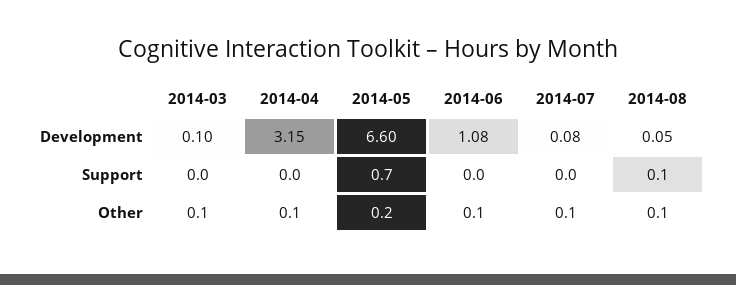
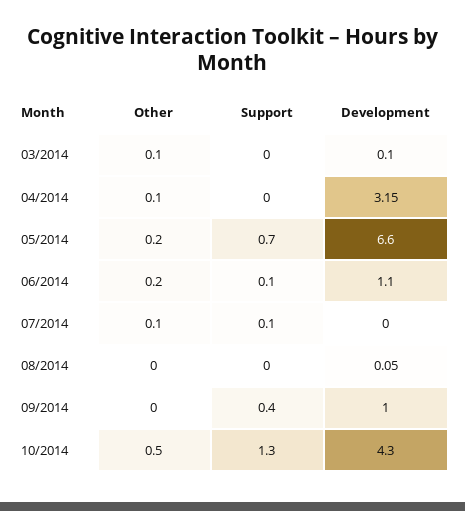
2014-06, Development: 1.08 -> 1.1
2014-07, Development: 0.08 -> 0
2014-06, Support: 0 -> 0.1
2014-07, Support: 0 -> 0.1
2014-08, Support: 0.1 -> 0
2014-06, Other: 0.1 -> 0.2
2014-08, Other: 0.1 -> 0
09/2014, Other: none -> 0
09/2014, Support: none -> 0.4
09/2014, Development: none -> 1
10/2014, Other: none -> 0.5
10/2014, Support: none -> 1.3
10/2014, Development: none -> 4.3

